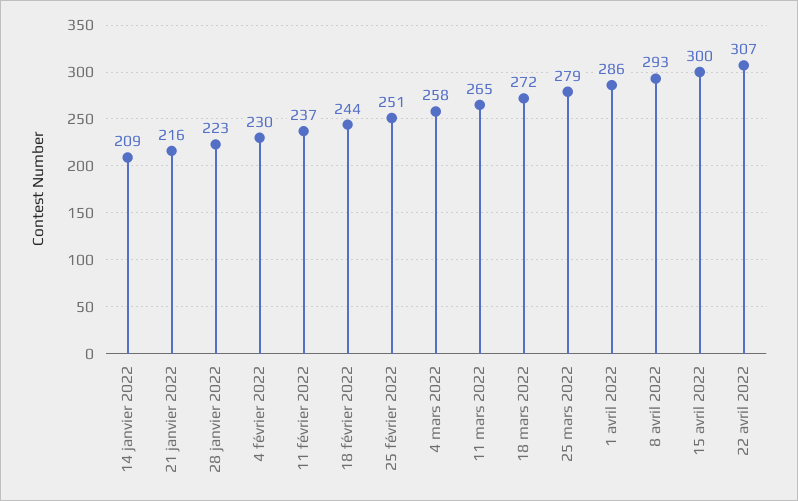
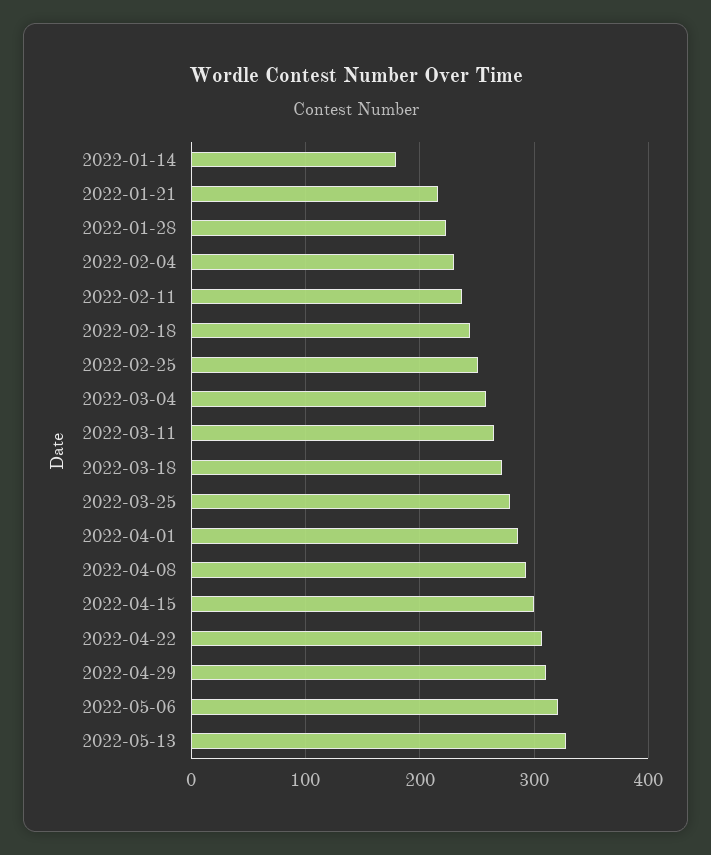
14 janvier 2022: 209 -> 180
2022-04-29: none -> 310
2022-05-06: none -> 320
2022-05-13: none -> 330

